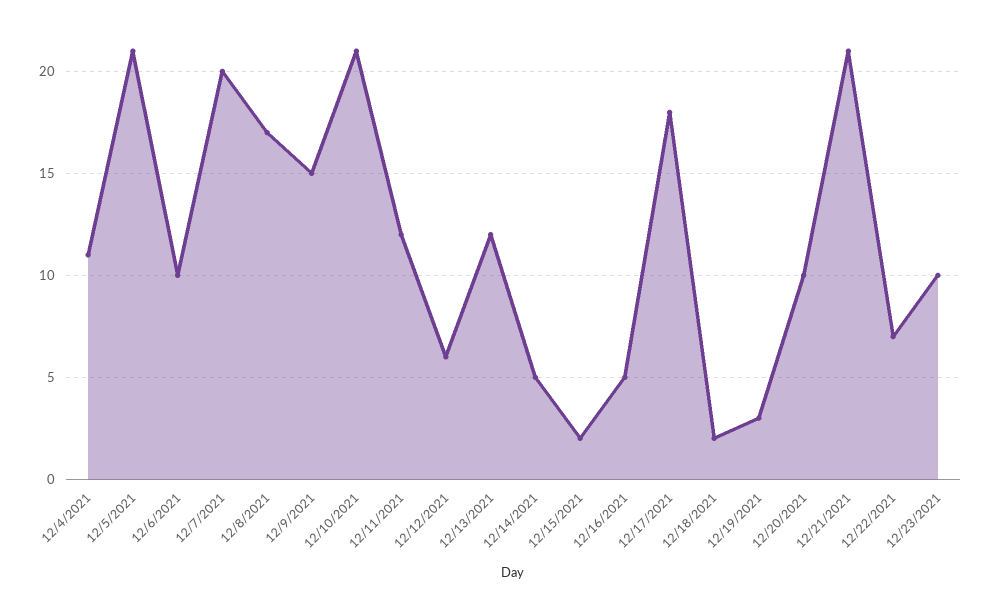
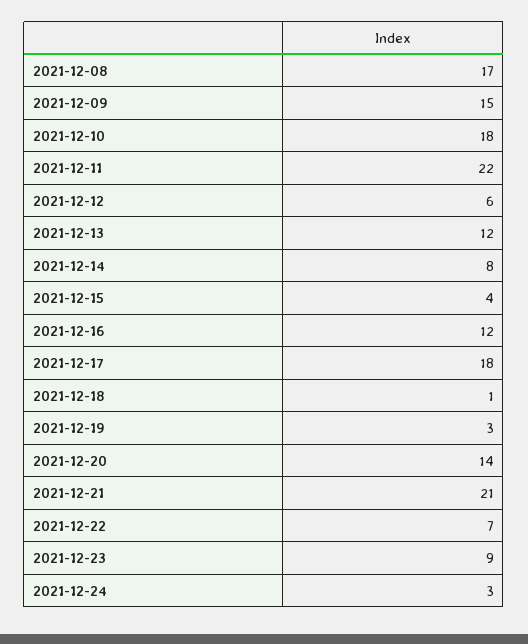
12/4/2021: 11 -> none
12/5/2021: 21 -> none
12/6/2021: 10 -> none
12/7/2021: 20 -> none
12/10/2021: 21 -> 18
12/11/2021: 12 -> 22
12/14/2021: 5 -> 8
12/15/2021: 2 -> 4
12/16/2021: 5 -> 12
12/18/2021: 2 -> 1
12/20/2021: 10 -> 14
12/23/2021: 10 -> 9
2021-12-24: none -> 3

